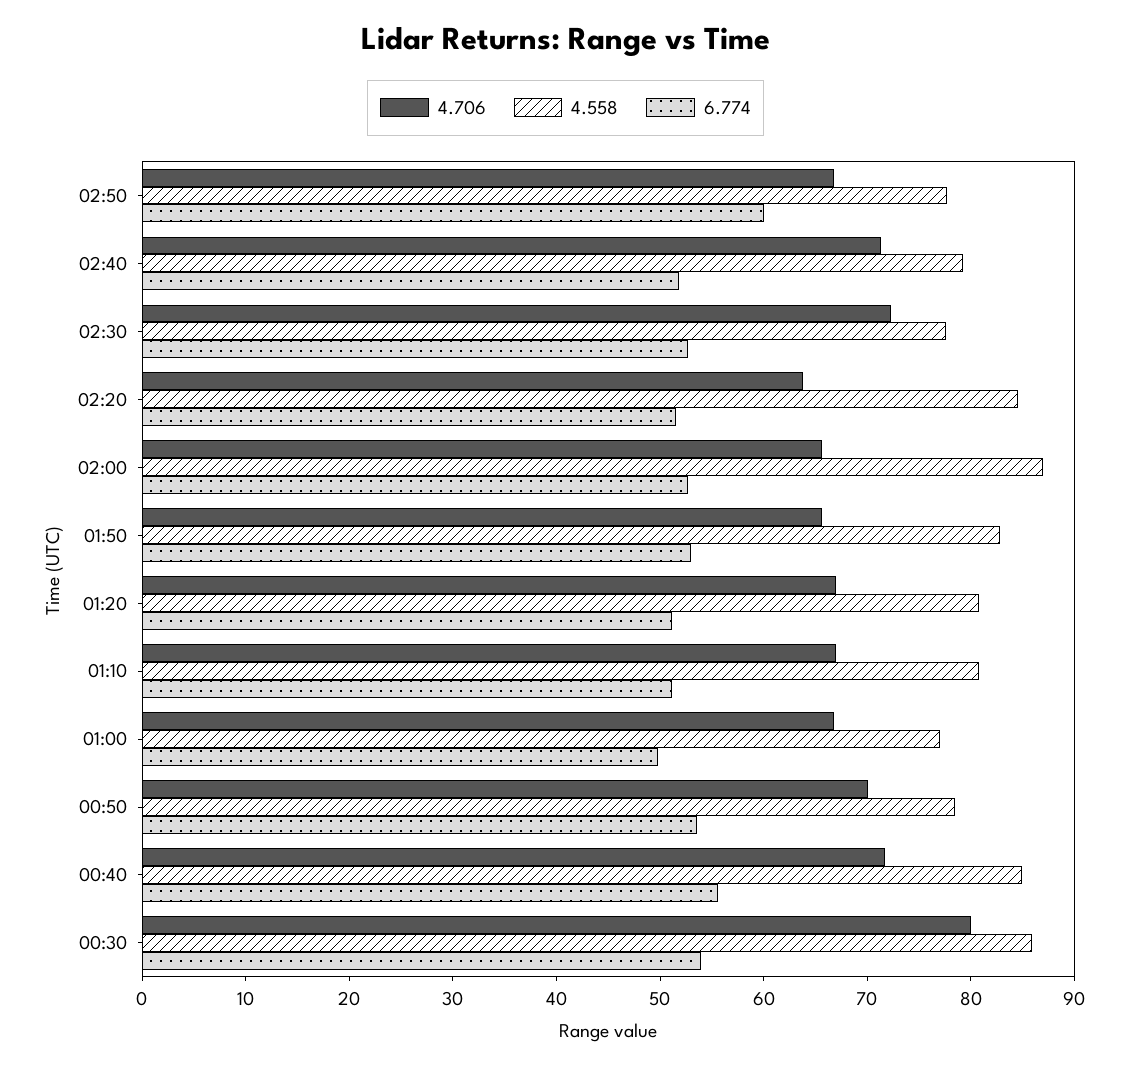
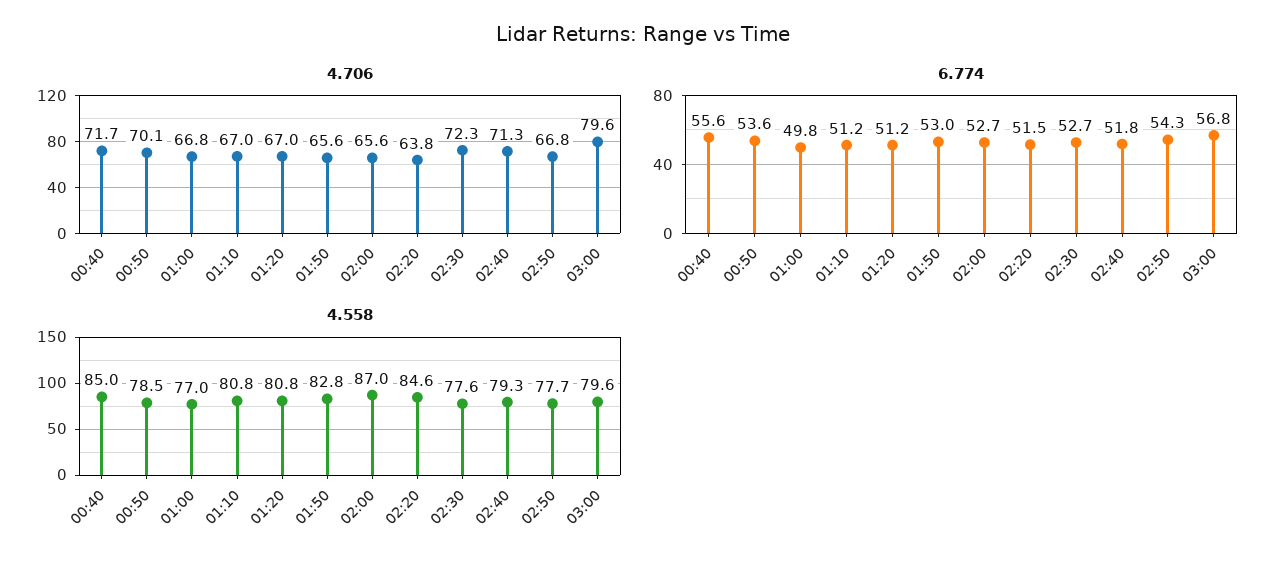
6.774, 02:50: 60 -> 54.3
4.706, 00:30: 80 -> none
4.558, 00:30: 86 -> none
6.774, 00:30: 54 -> none
4.706, 03:00: none -> 79.6
6.774, 03:00: none -> 56.8
4.558, 03:00: none -> 79.6

